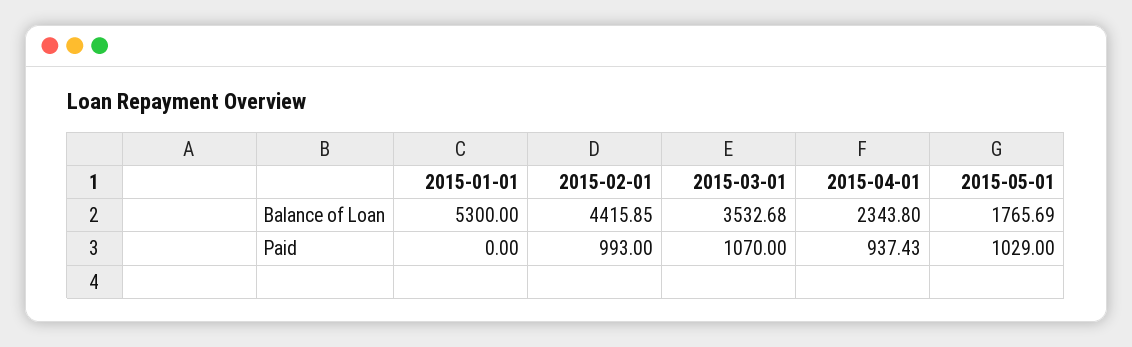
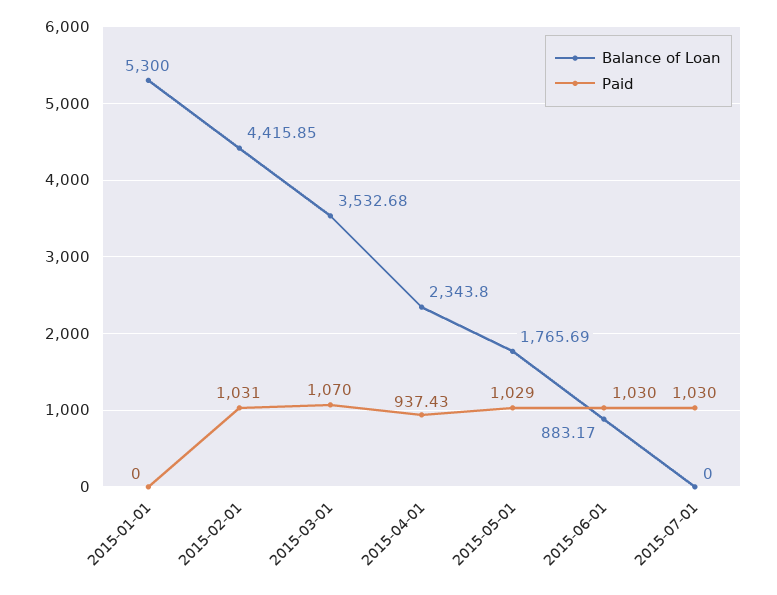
Paid, 2015-02-01: 993 -> 1031
Balance of Loan, 2015-06-01: none -> 883.17
Paid, 2015-06-01: none -> 1030
Balance of Loan, 2015-07-01: none -> 0
Paid, 2015-07-01: none -> 1030

